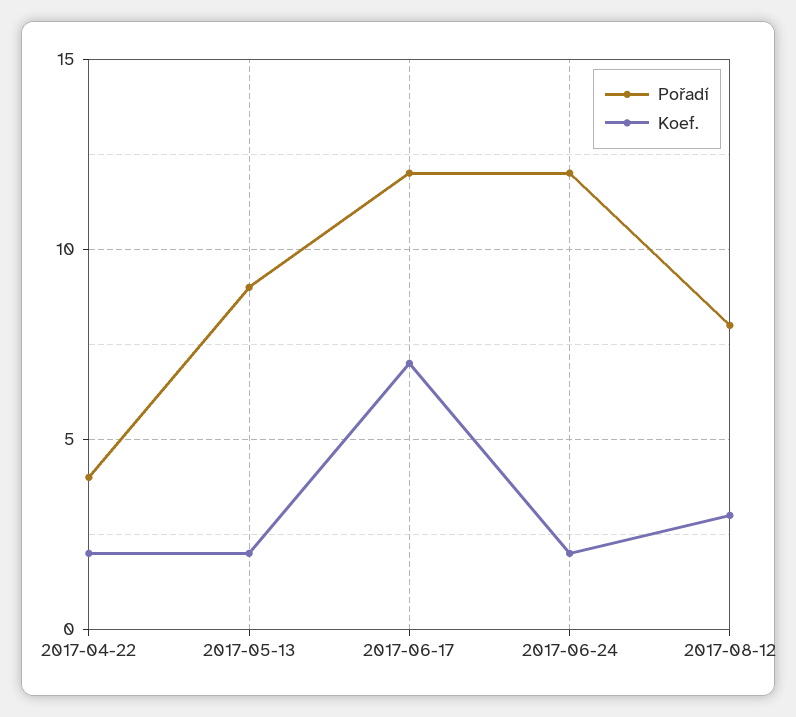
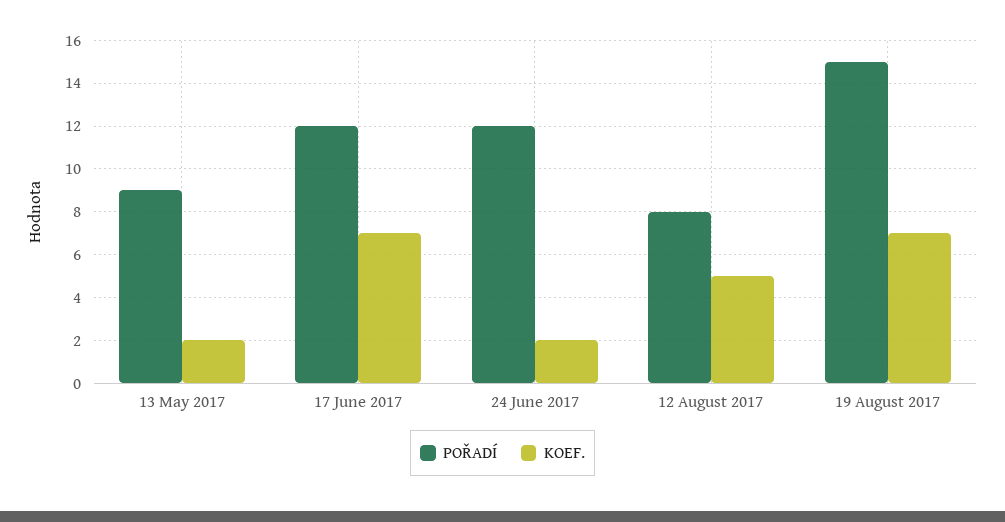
Pořadí, 2017-04-22: 4 -> none
Koef., 2017-04-22: 2 -> none
Koef., 2017-08-12: 3 -> 5
Pořadí, 19 August 2017: none -> 15
Koef., 19 August 2017: none -> 7

